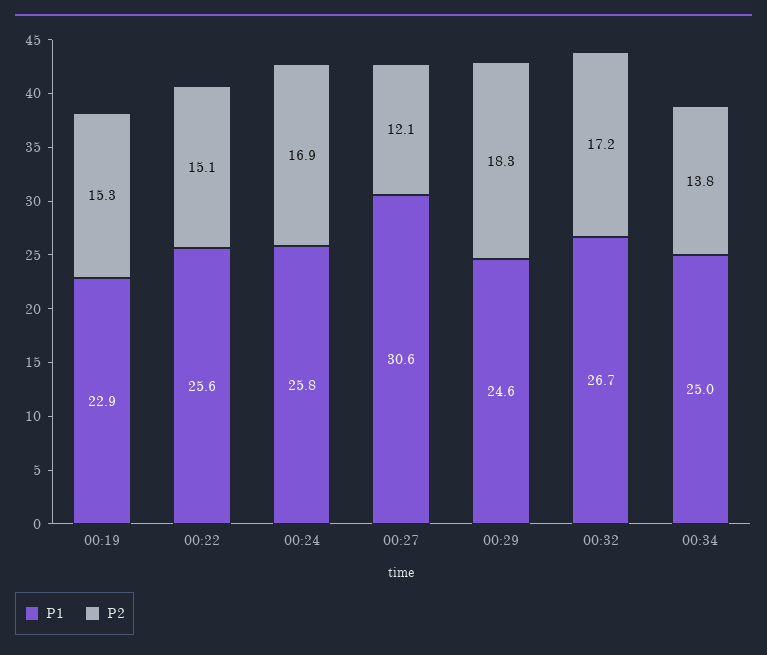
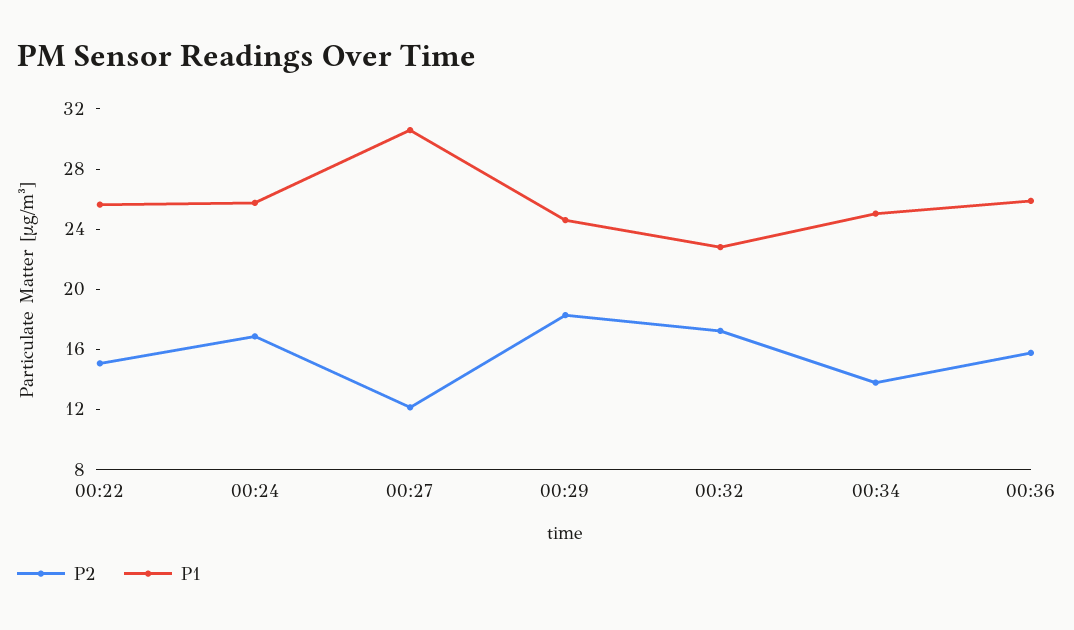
P1, 00:19: 22.9 -> none
P2, 00:19: 15.3 -> none
P1, 00:32: 26.7 -> 23
P2, 00:36: none -> 16
P1, 00:36: none -> 26

